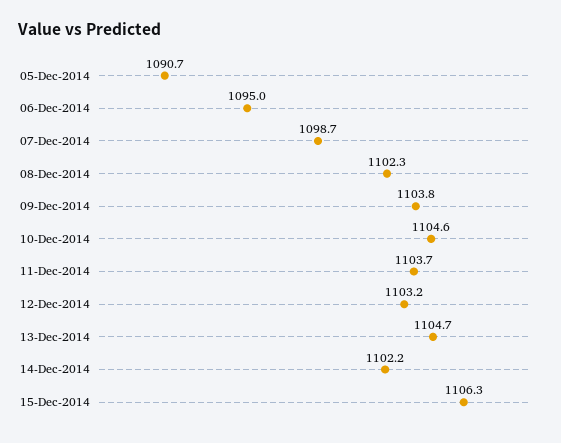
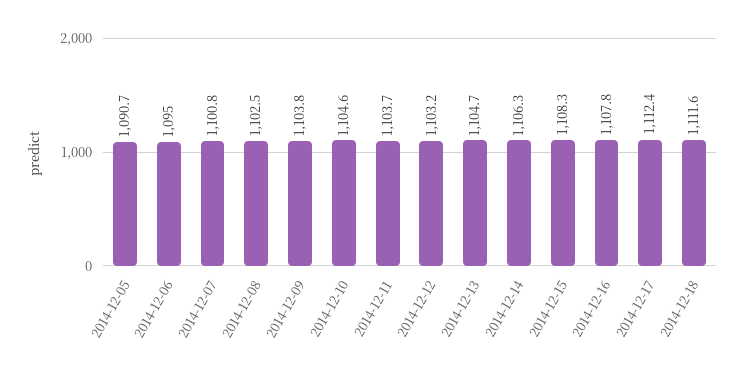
07-Dec-2014: 1098.7 -> 1100.8
08-Dec-2014: 1102.3 -> 1102.5
14-Dec-2014: 1102.2 -> 1106.3
15-Dec-2014: 1106.3 -> 1108.3
2014-12-16: none -> 1107.8
2014-12-17: none -> 1112.4
2014-12-18: none -> 1111.6

